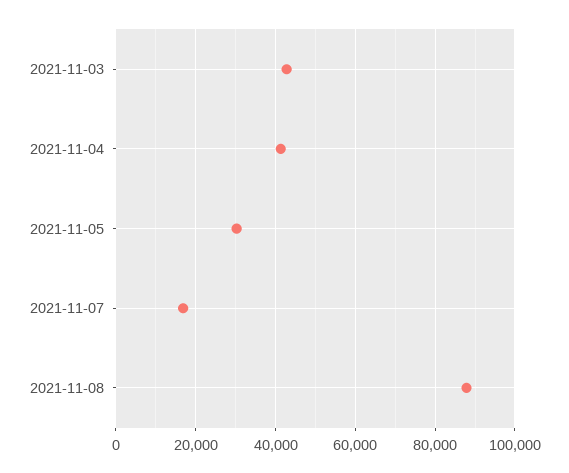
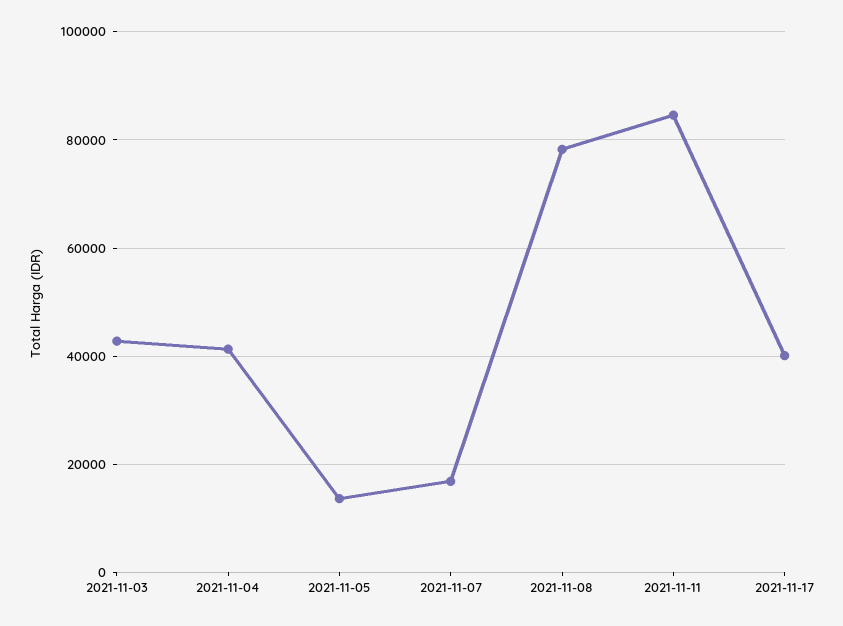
2021-11-05: 30000 -> 14000
2021-11-08: 88000 -> 78000
2021-11-11: none -> 84000
2021-11-17: none -> 40000

